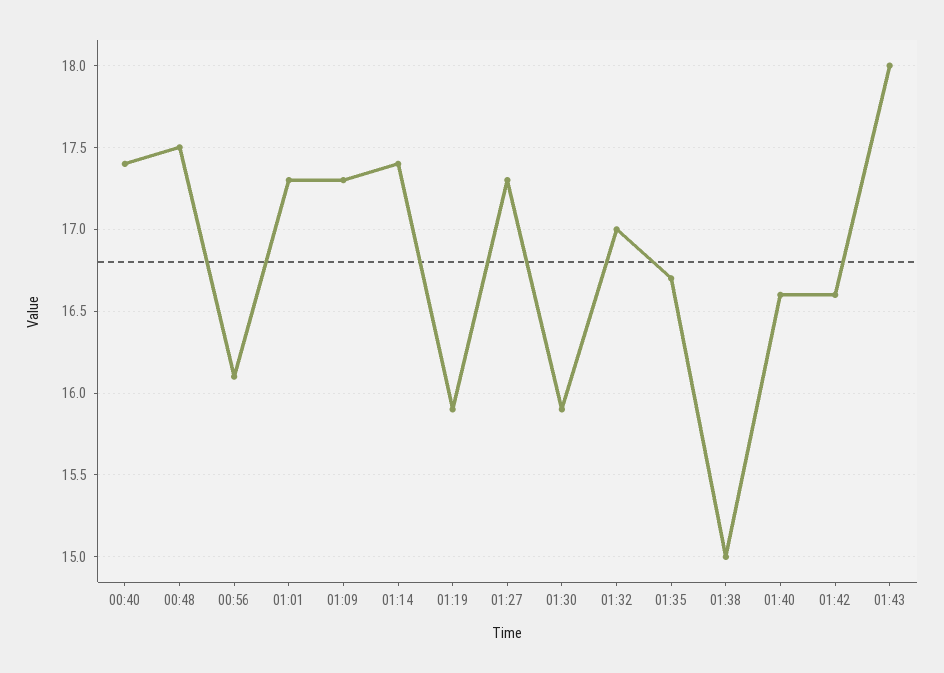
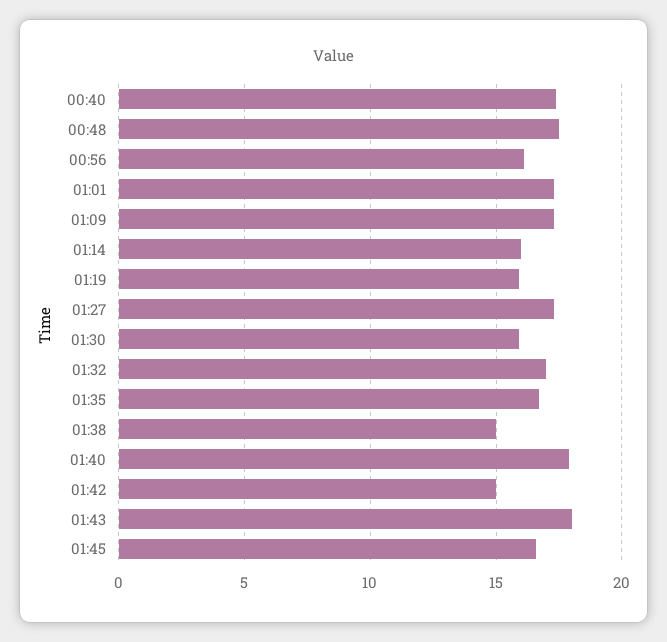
01:14: 17.4 -> 16
01:40: 16.6 -> 18
01:42: 16.6 -> 15
01:45: none -> 16.5

